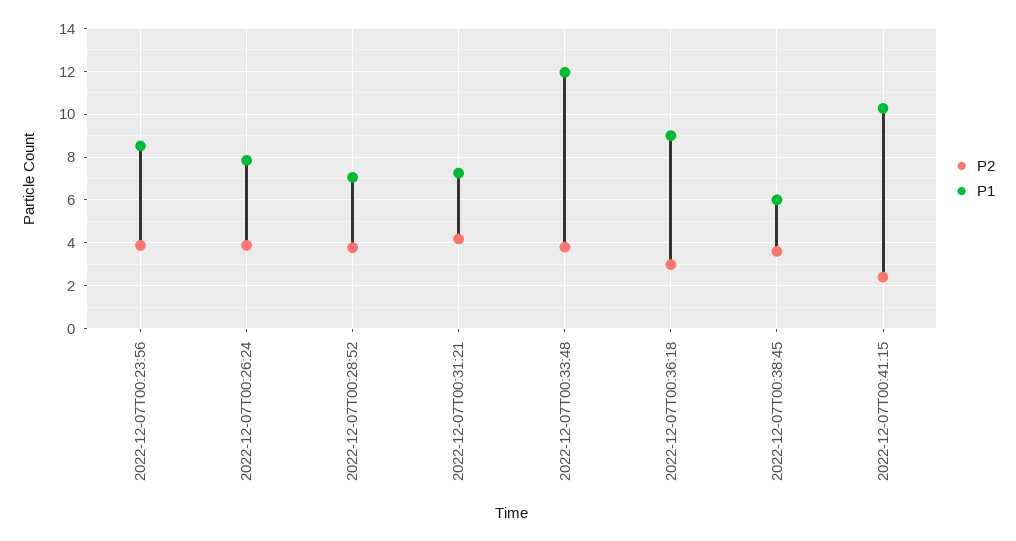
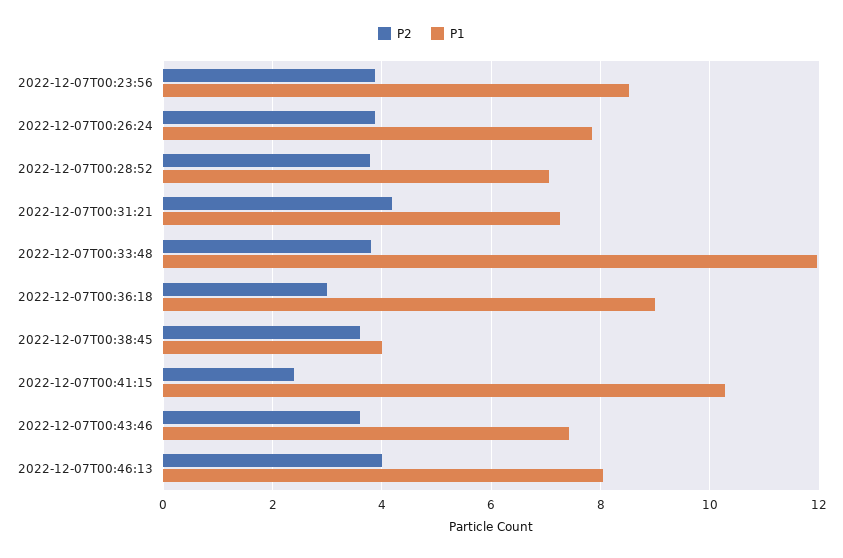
P1, 2022-12-07T00:38:45: 6 -> 4
P2, 2022-12-07T00:43:46: none -> 3.6
P1, 2022-12-07T00:43:46: none -> 7.4
P2, 2022-12-07T00:46:13: none -> 4
P1, 2022-12-07T00:46:13: none -> 8

